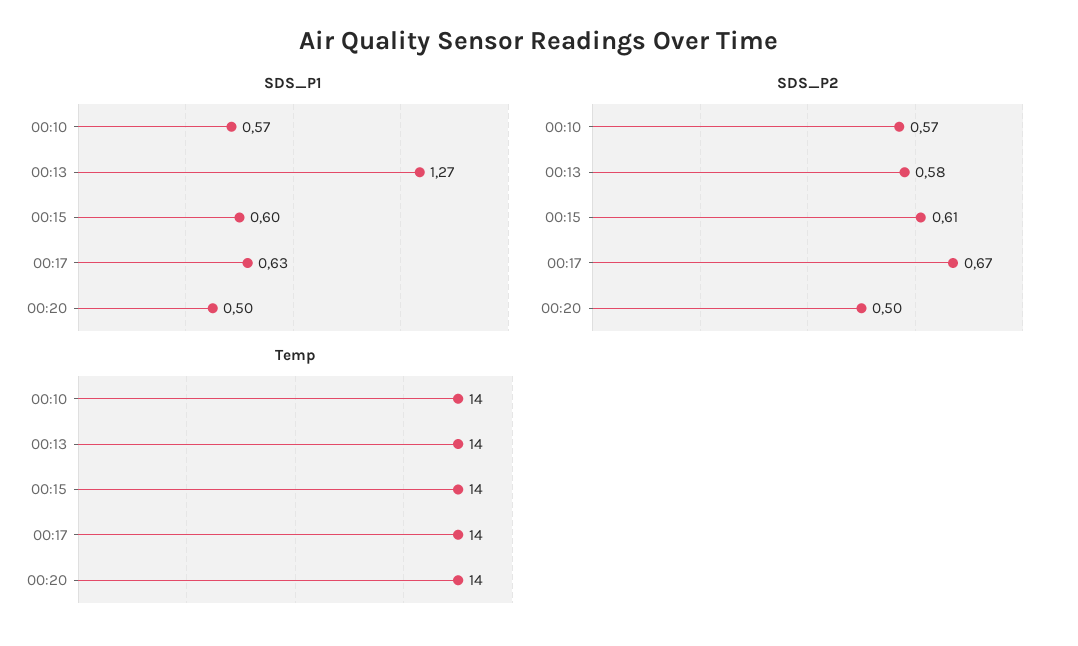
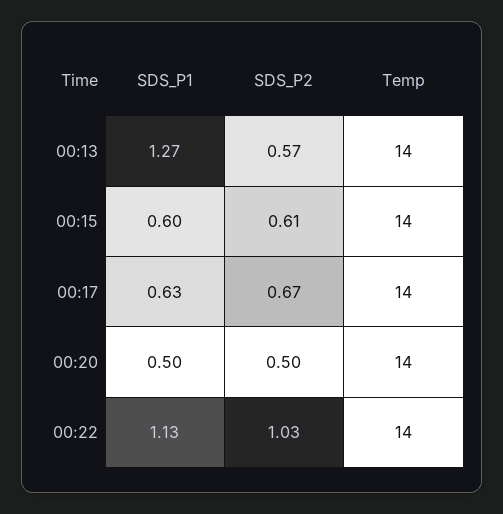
SDS_P1, 00:10: 0.57 -> none
SDS_P2, 00:10: 0.57 -> none
SDS_P2, 00:13: 0.58 -> 0.57
Temp, 00:10: 14 -> none
SDS_P1, 00:22: none -> 1.13
SDS_P2, 00:22: none -> 1.03
Temp, 00:22: none -> 14

